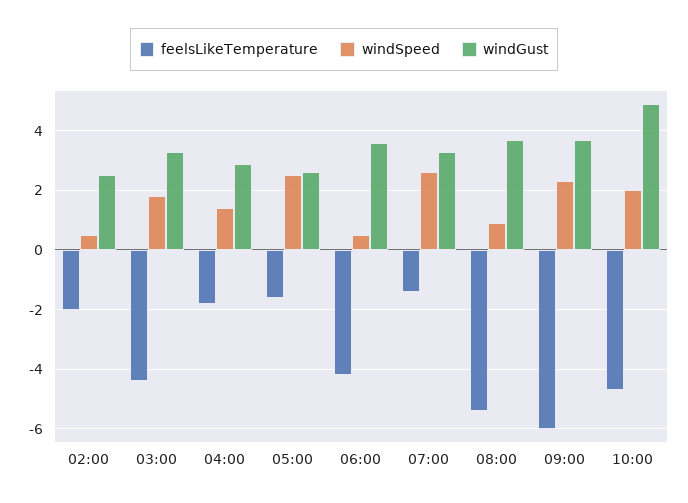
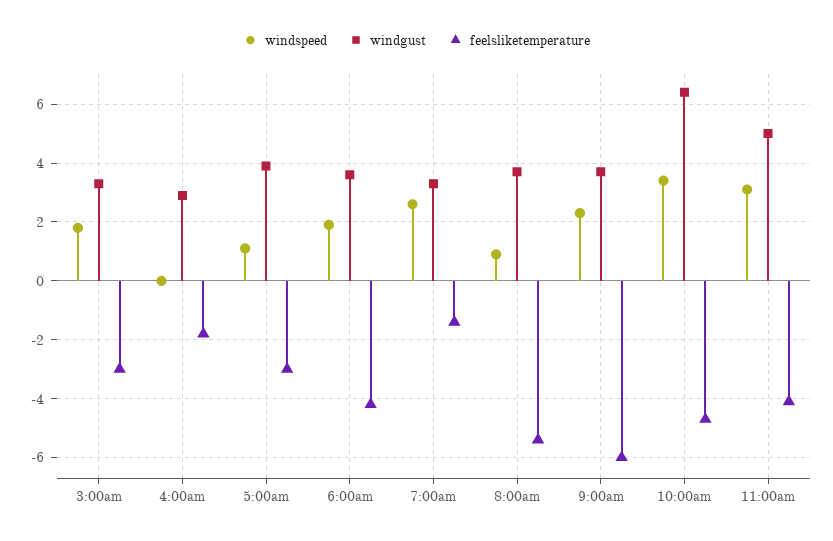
feelsLikeTemperature, 02:00: -2 -> none
windSpeed, 02:00: 0.5 -> none
windGust, 02:00: 2.5 -> none
feelsLikeTemperature, 03:00: -4.5 -> -3
windSpeed, 04:00: 1.5 -> 0
feelsLikeTemperature, 05:00: -1.5 -> -3
windSpeed, 05:00: 2.5 -> 1
windGust, 05:00: 2.5 -> 4
windSpeed, 06:00: 0.5 -> 2
windSpeed, 10:00: 2 -> 3.5
windGust, 10:00: 5 -> 6.5
windSpeed, 11:00am: none -> 3
windGust, 11:00am: none -> 5
feelsLikeTemperature, 11:00am: none -> -4

